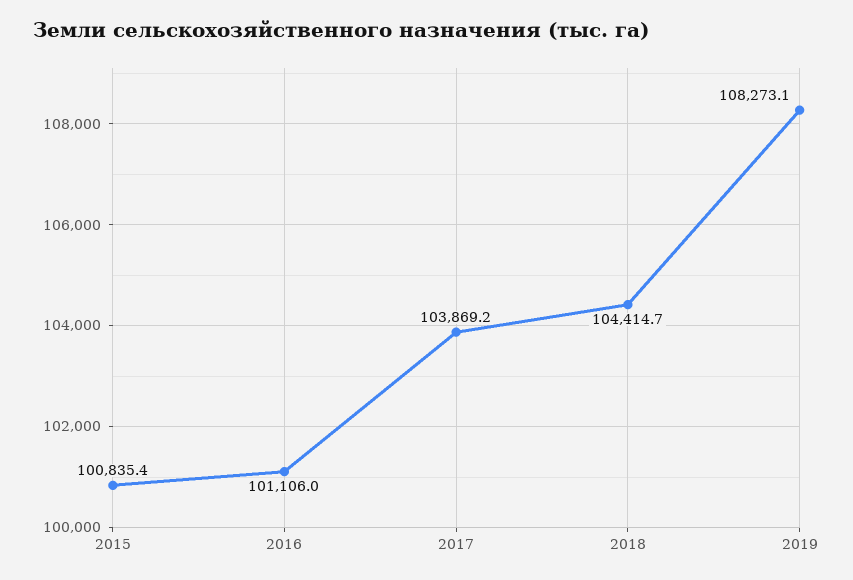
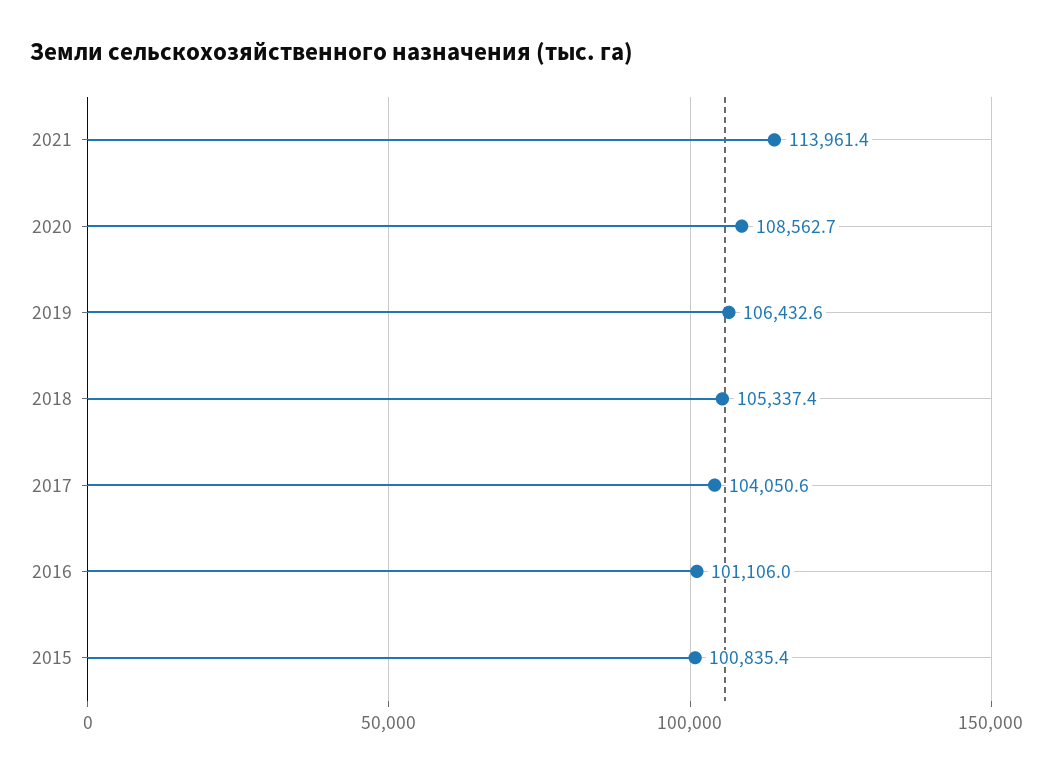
2017: 103869.2 -> 104050.6
2018: 104414.7 -> 105337.4
2019: 108273.1 -> 106432.6
2021: none -> 113961.4
2020: none -> 108562.7

